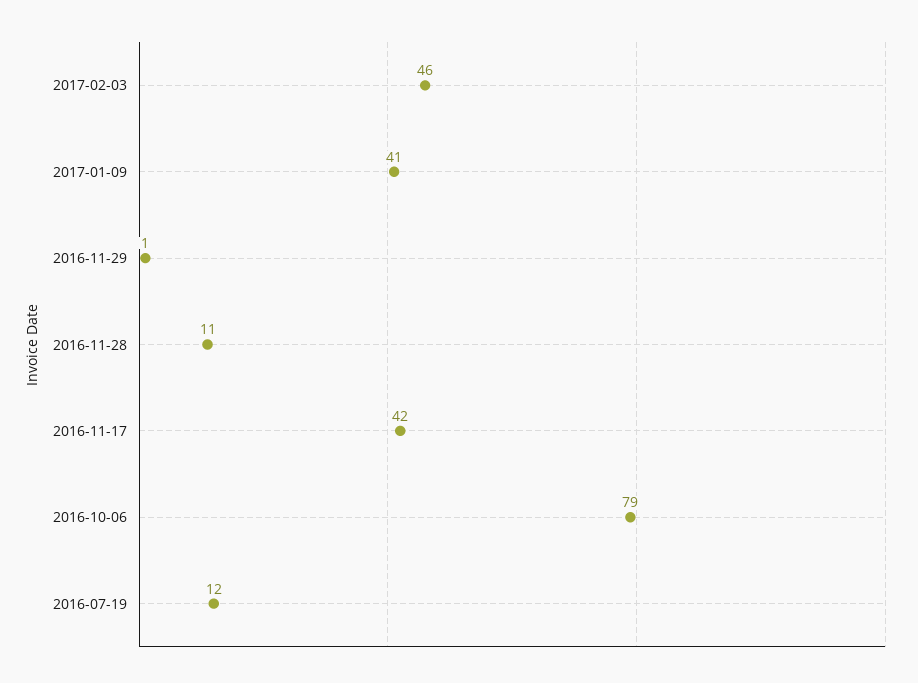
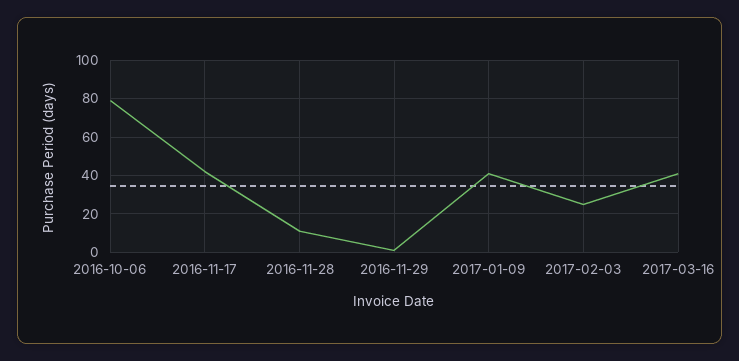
2017-02-03: 46 -> 25
2016-07-19: 12 -> none
2017-03-16: none -> 40

